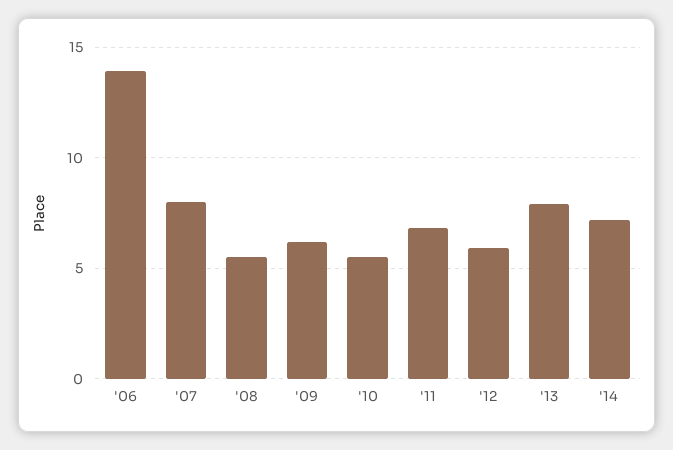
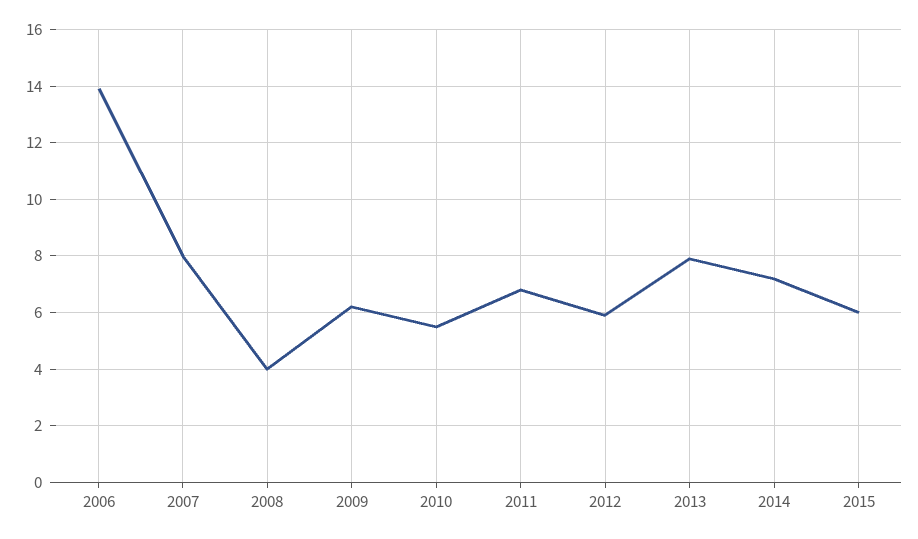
'08: 5.5 -> 4
2015: none -> 6

